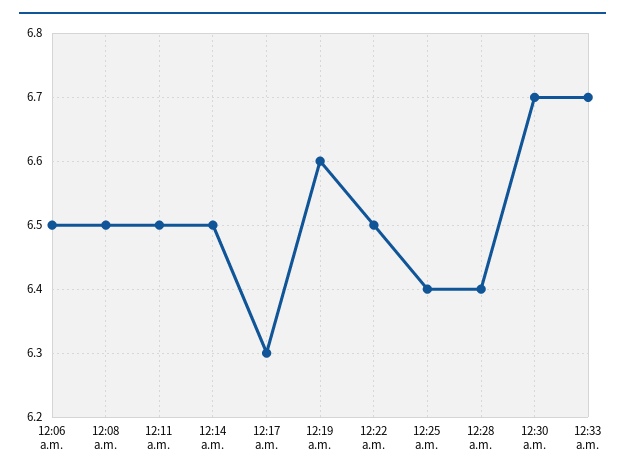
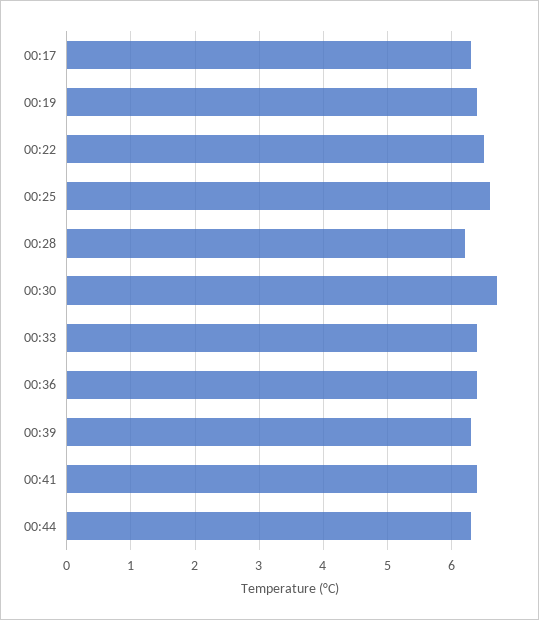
12:06 a.m.: 6.5 -> none
12:08 a.m.: 6.5 -> none
12:11 a.m.: 6.5 -> none
12:14 a.m.: 6.5 -> none
12:19 a.m.: 6.6 -> 6.4
12:25 a.m.: 6.4 -> 6.6
12:28 a.m.: 6.4 -> 6.2
12:33 a.m.: 6.7 -> 6.4
00:36: none -> 6.4
00:39: none -> 6.3
00:41: none -> 6.4
00:44: none -> 6.3

